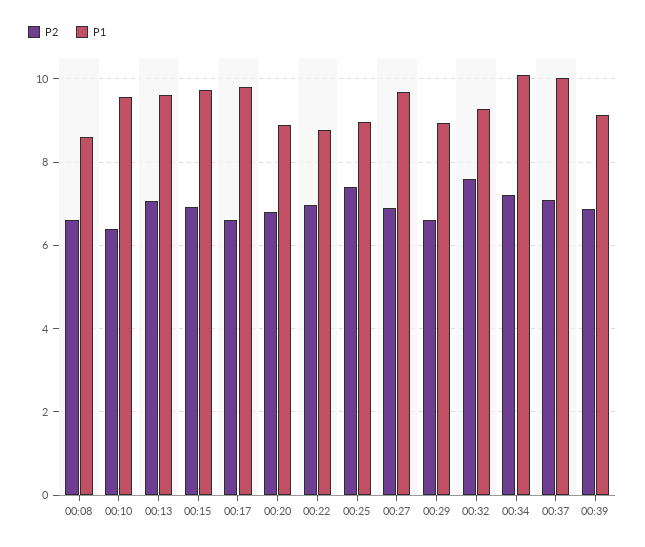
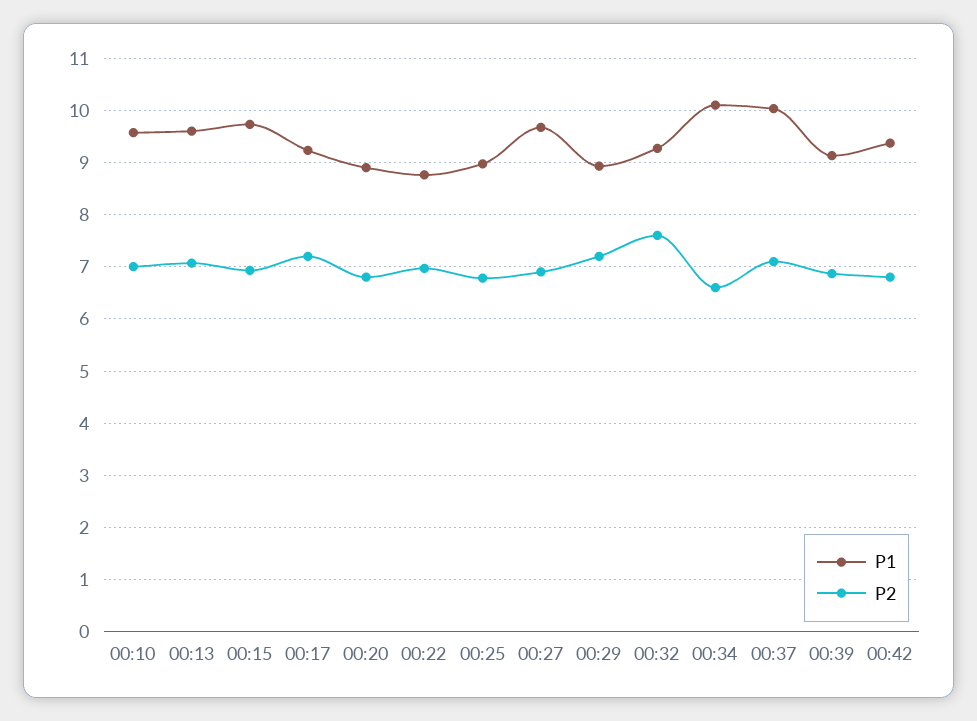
P2, 00:08: 6.6 -> none
P1, 00:08: 8.6 -> none
P2, 00:10: 6.4 -> 7
P2, 00:17: 6.6 -> 7.2
P1, 00:17: 9.8 -> 9.2
P2, 00:25: 7.4 -> 6.8
P2, 00:29: 6.6 -> 7.2
P2, 00:34: 7.2 -> 6.6
P1, 00:42: none -> 9.4
P2, 00:42: none -> 6.8

